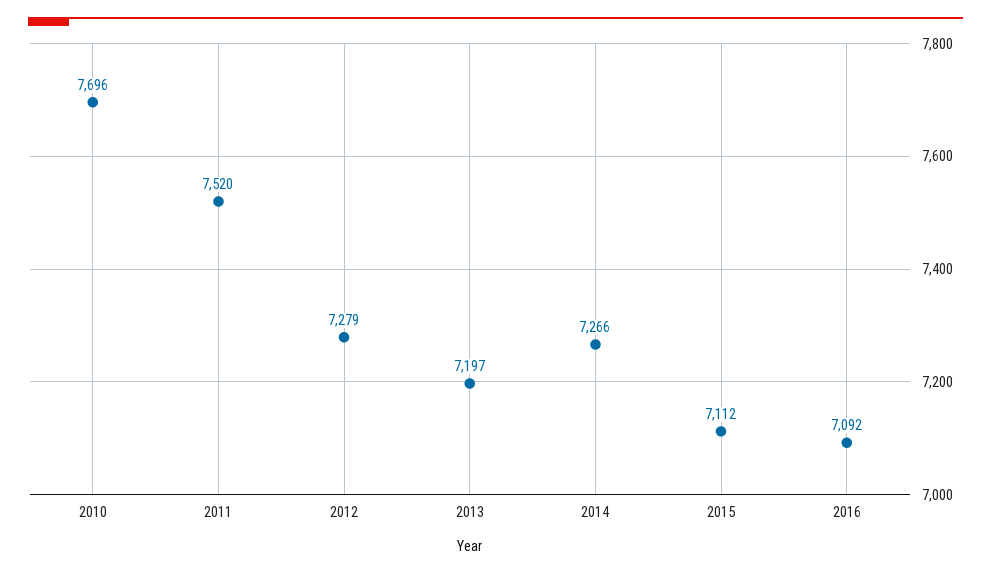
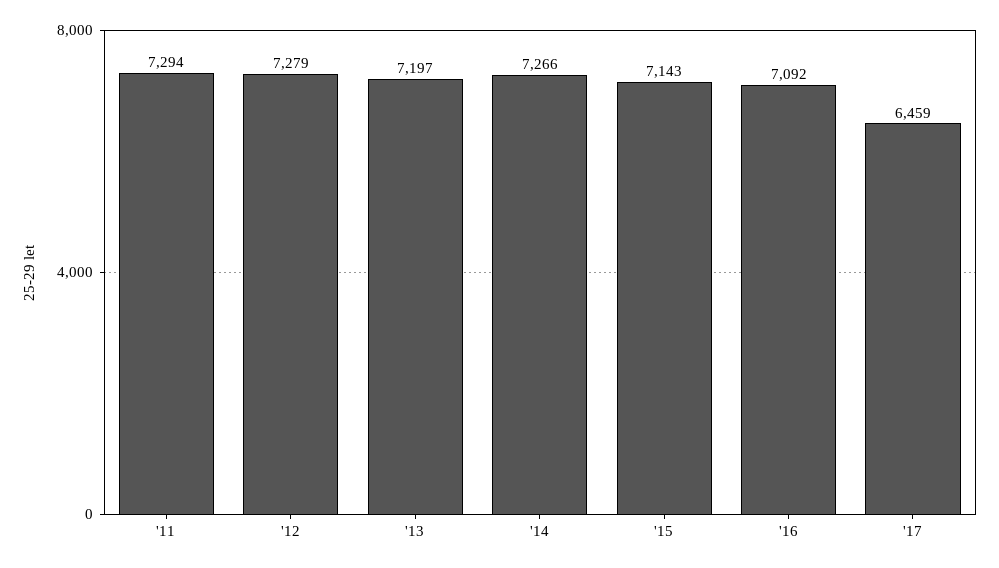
2010: 7696 -> none
2011: 7520 -> 7294
2015: 7112 -> 7143
'17: none -> 6459

